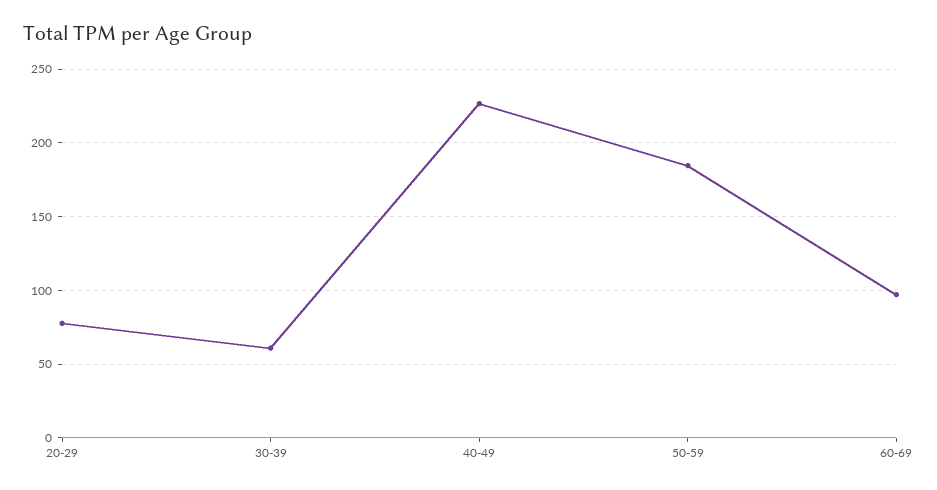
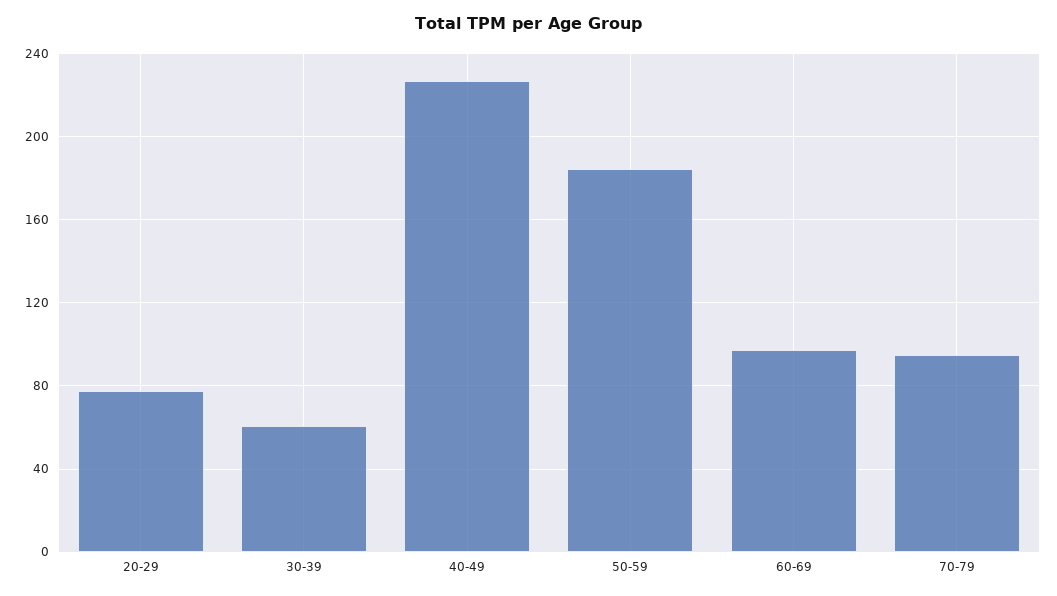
70-79: none -> 95

